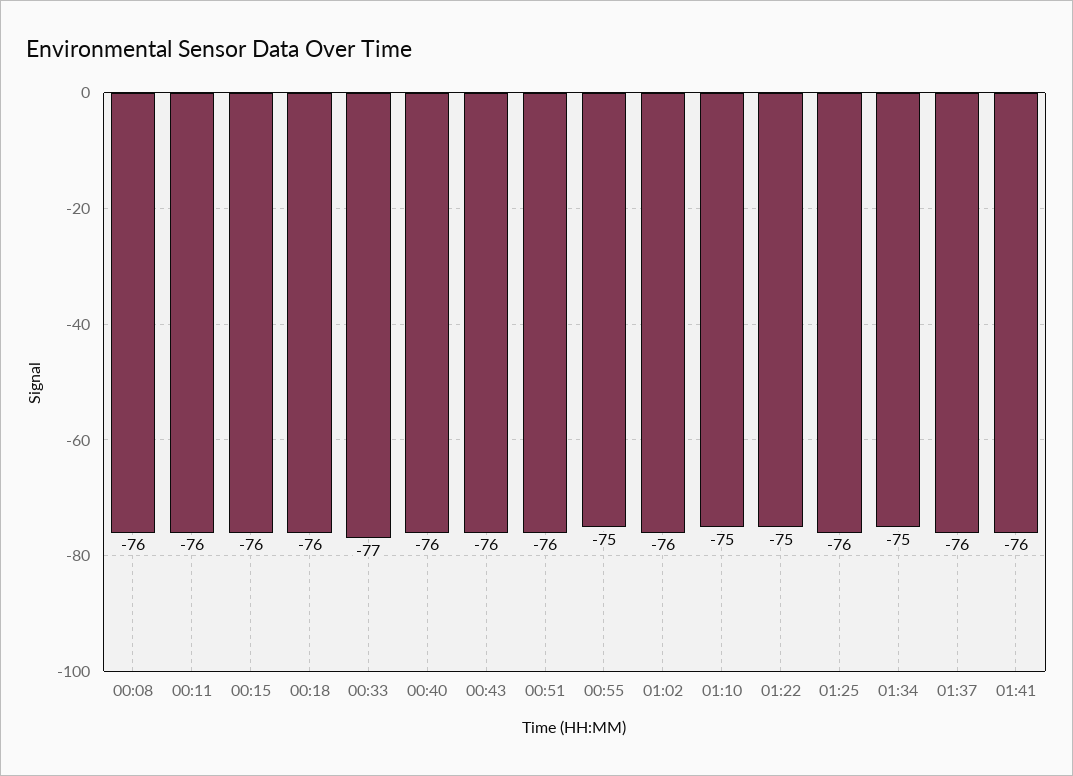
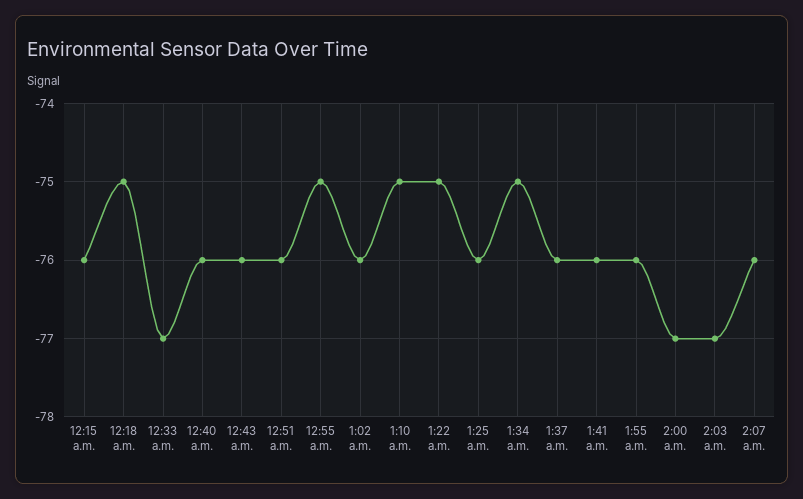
00:08: -76 -> none
00:11: -76 -> none
00:18: -76 -> -75
1:55 a.m.: none -> -76
2:00 a.m.: none -> -77
2:03 a.m.: none -> -77
2:07 a.m.: none -> -76

